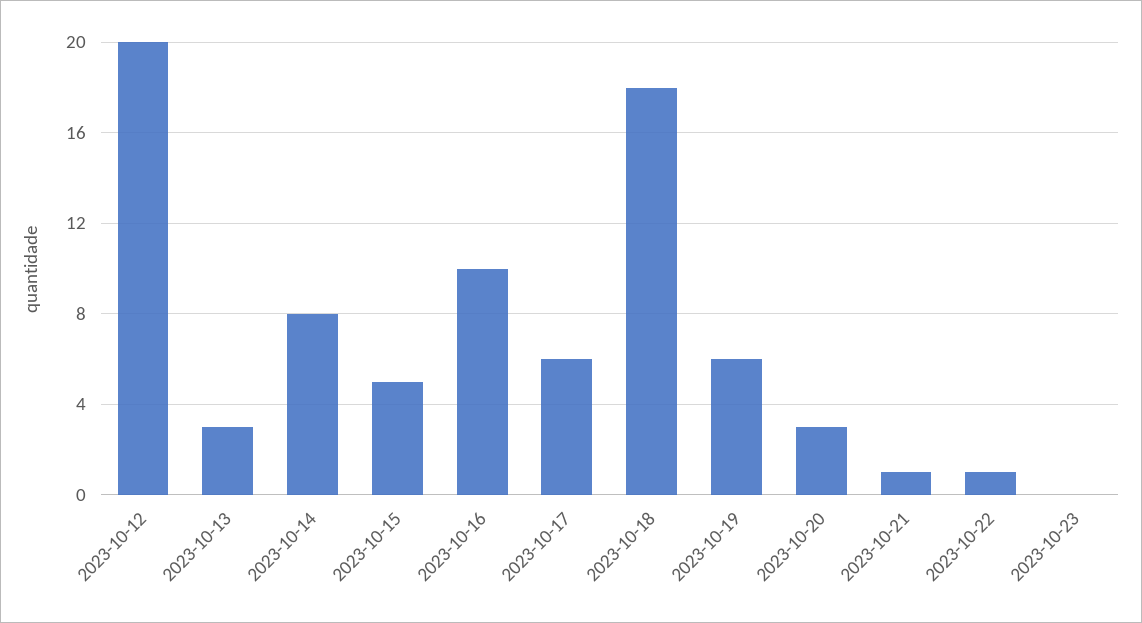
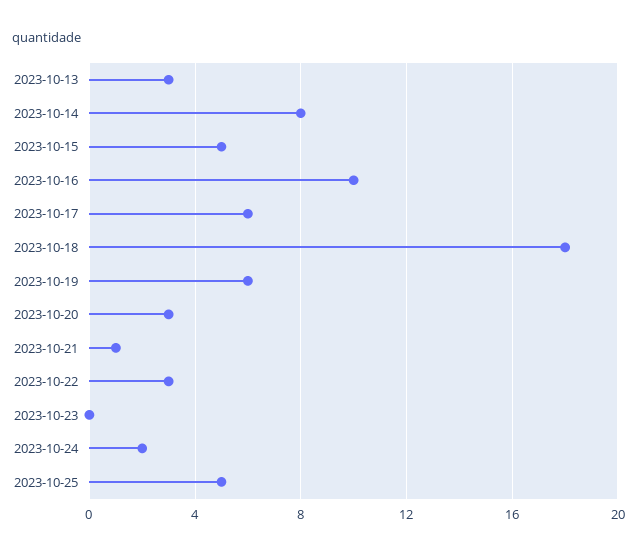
2023-10-12: 20 -> none
2023-10-22: 1 -> 3
2023-10-24: none -> 2
2023-10-25: none -> 5

